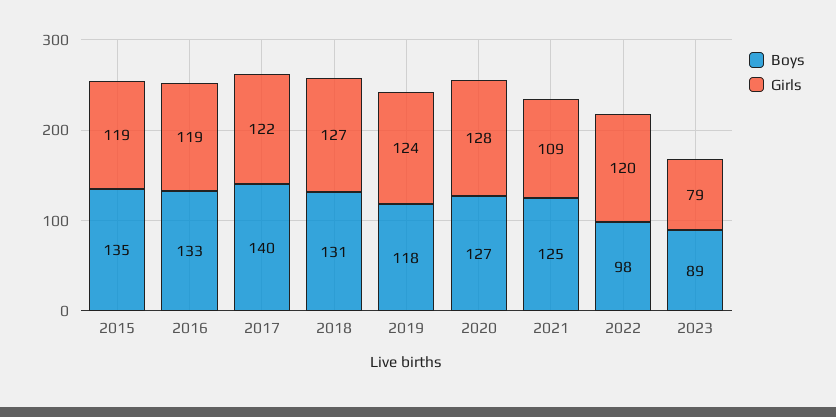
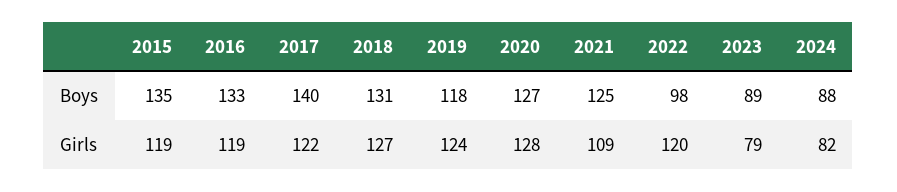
Boys, 2024: none -> 88
Girls, 2024: none -> 82

